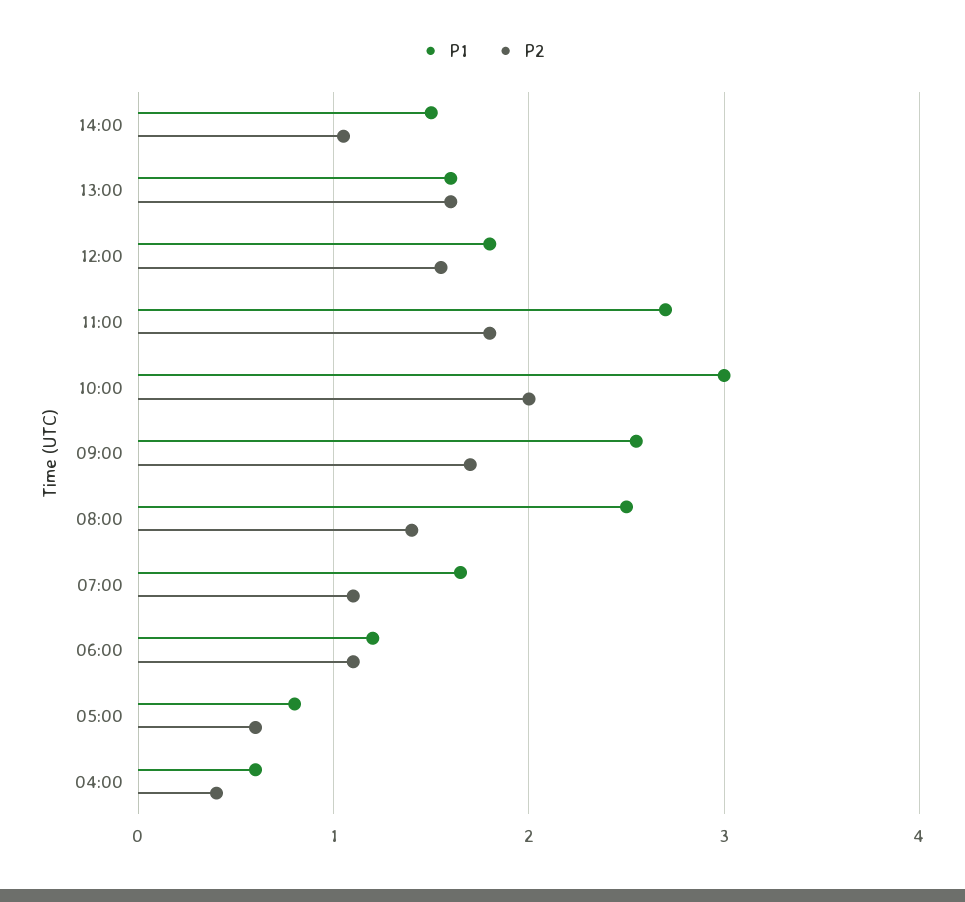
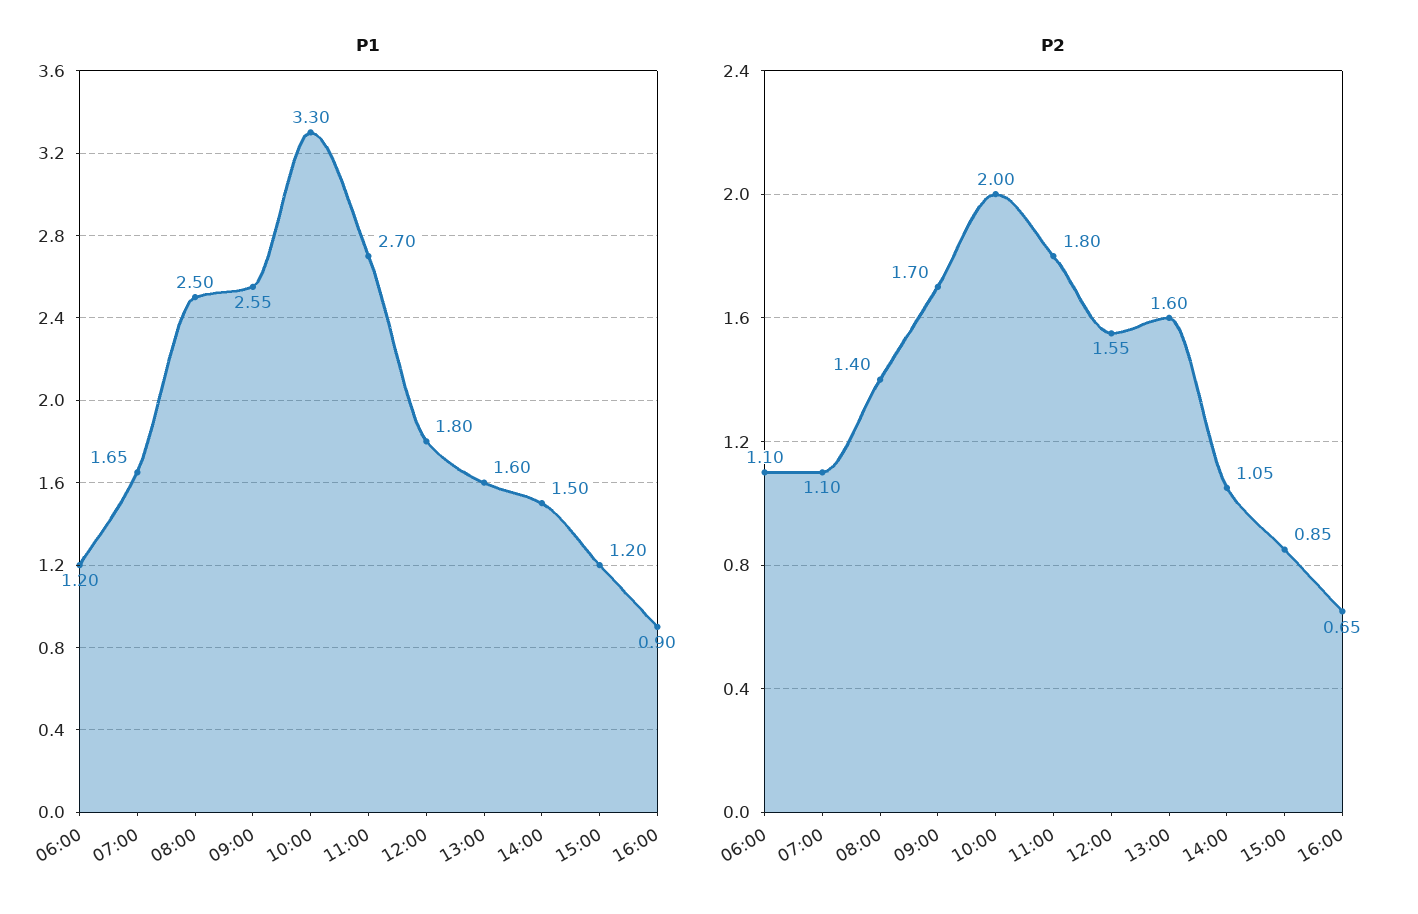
P1, 10:00: 3 -> 3.3
P1, 05:00: 0.8 -> none
P2, 05:00: 0.6 -> none
P1, 04:00: 0.6 -> none
P2, 04:00: 0.4 -> none
P1, 15:00: none -> 1.2
P1, 16:00: none -> 0.9
P2, 15:00: none -> 0.85
P2, 16:00: none -> 0.65

